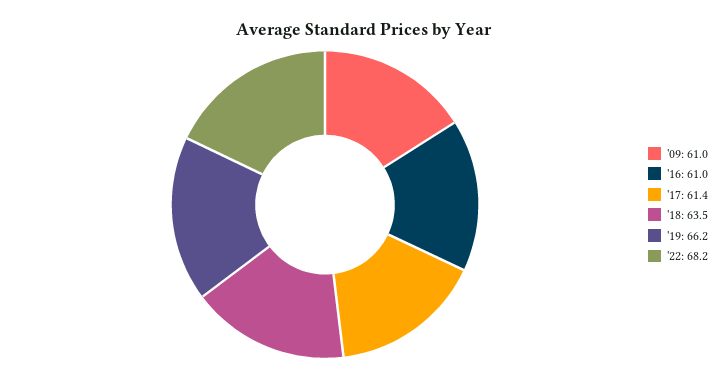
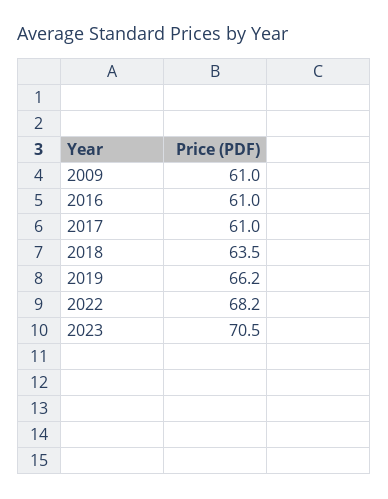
'17: 61.4 -> 61
2023: none -> 70.5

